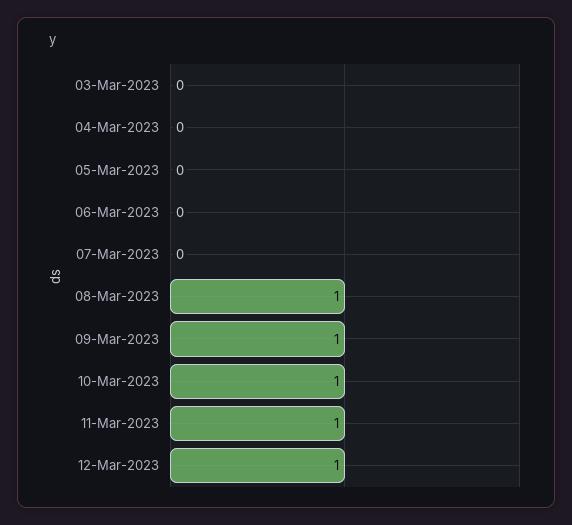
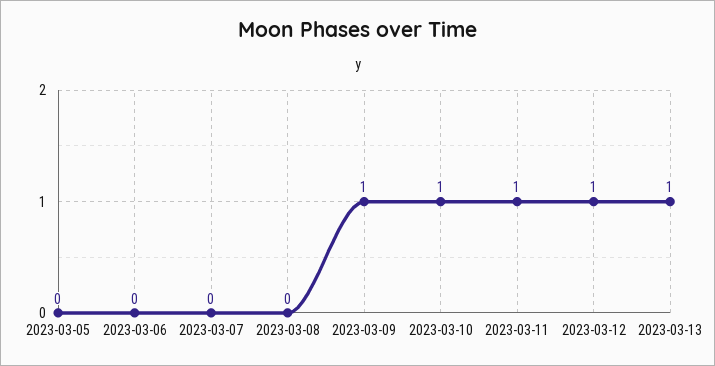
03-Mar-2023: 0 -> none
04-Mar-2023: 0 -> none
08-Mar-2023: 1 -> 0
2023-03-13: none -> 1

